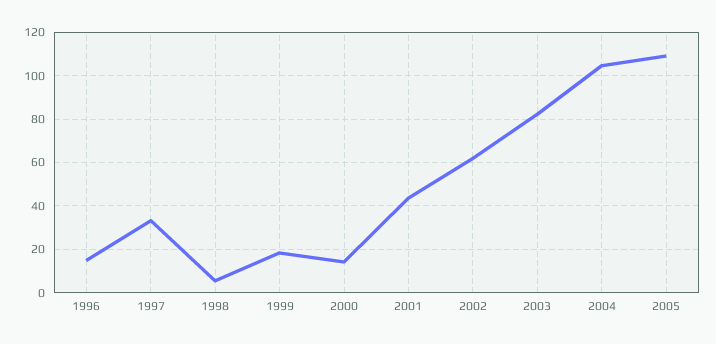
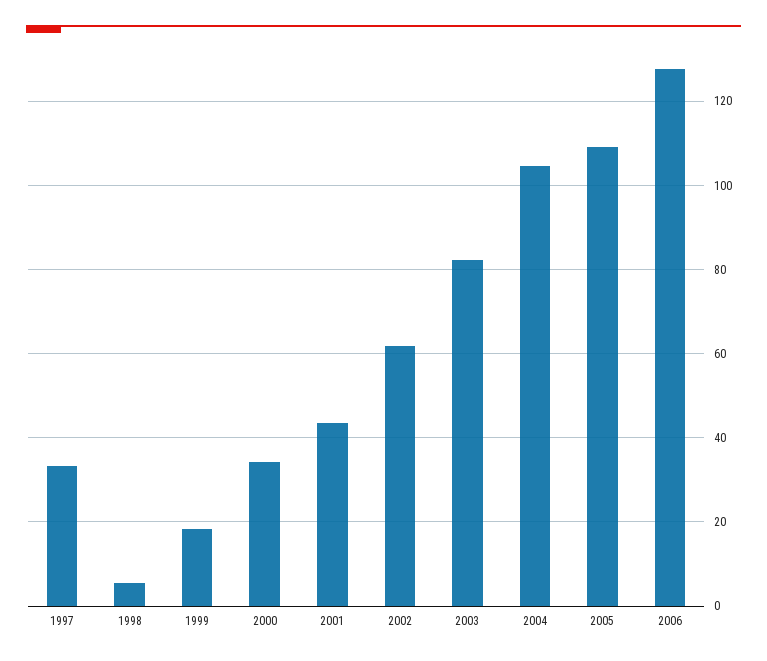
1996: 15 -> none
2000: 15 -> 34
2006: none -> 128

